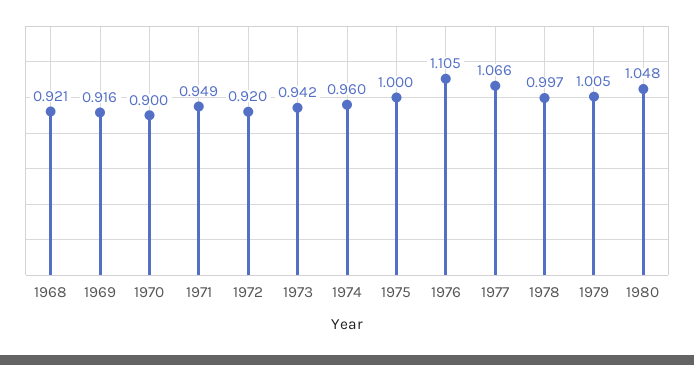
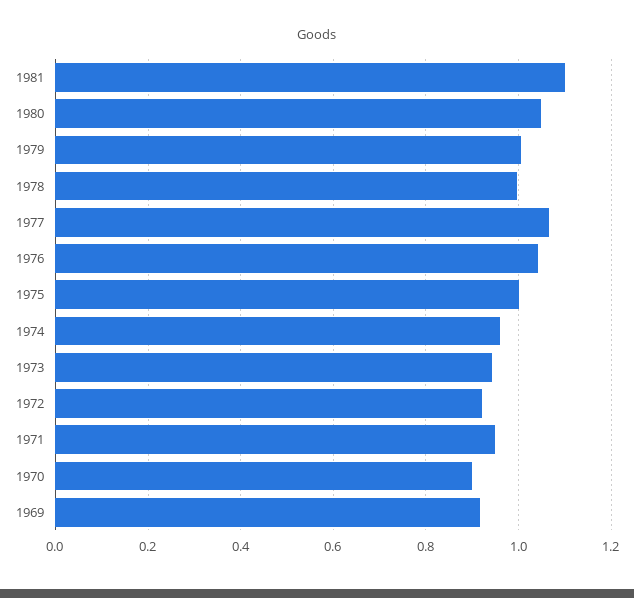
1968: 0.921 -> none
1976: 1.105 -> 1.04
1981: none -> 1.1

